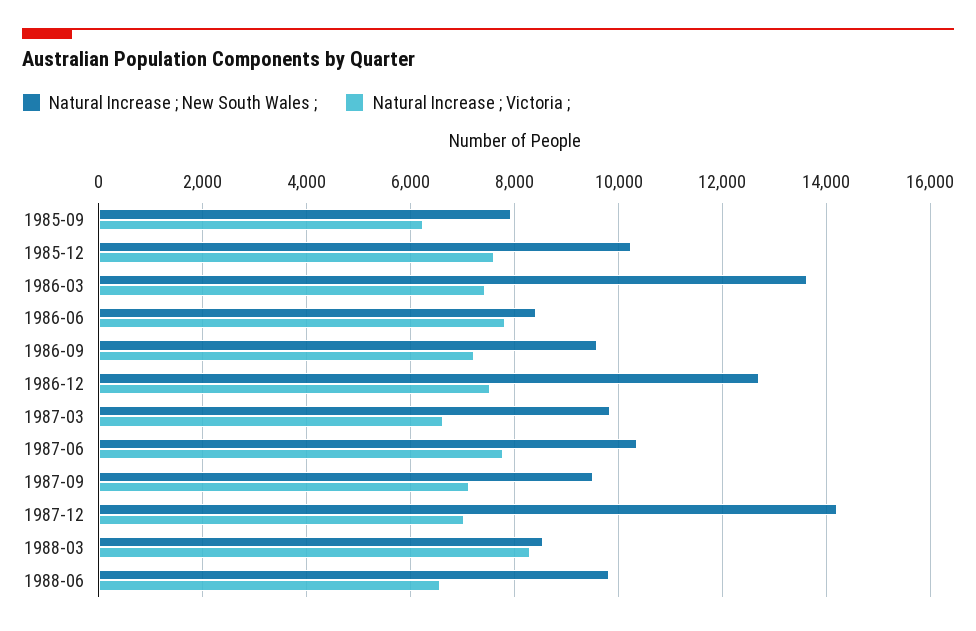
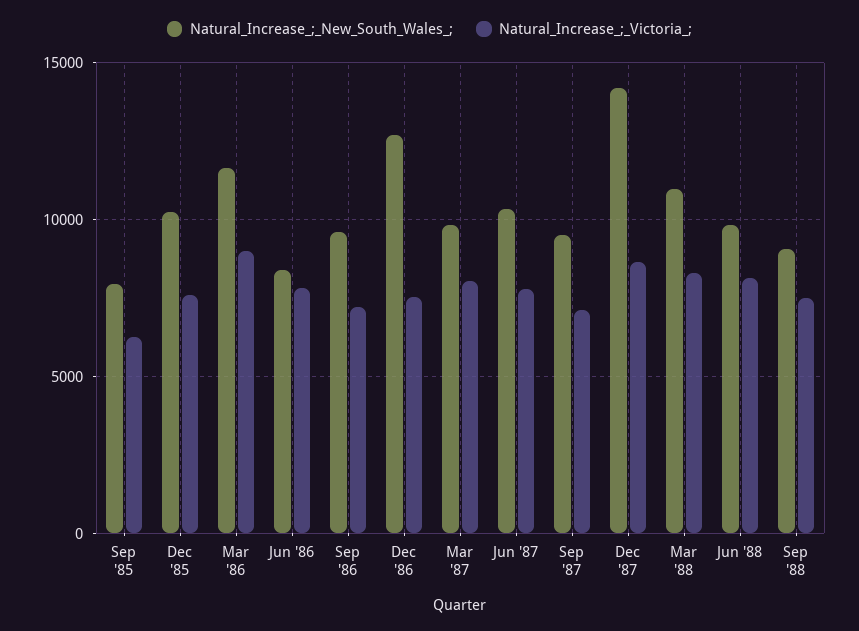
Natural Increase ; New South Wales ;, 1986-03: 13600 -> 11500
Natural Increase ; Victoria ;, 1986-03: 7400 -> 9000
Natural Increase ; Victoria ;, 1987-03: 6600 -> 8000
Natural Increase ; Victoria ;, 1987-12: 7000 -> 8500
Natural Increase ; New South Wales ;, 1988-03: 8600 -> 11000
Natural Increase ; Victoria ;, 1988-06: 6600 -> 8000
Natural Increase ; New South Wales ;, Sep '88: none -> 9000
Natural Increase ; Victoria ;, Sep '88: none -> 7500

